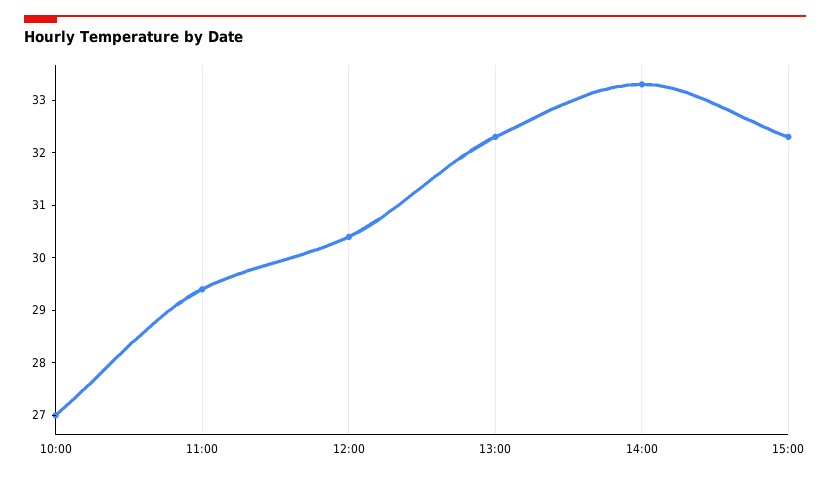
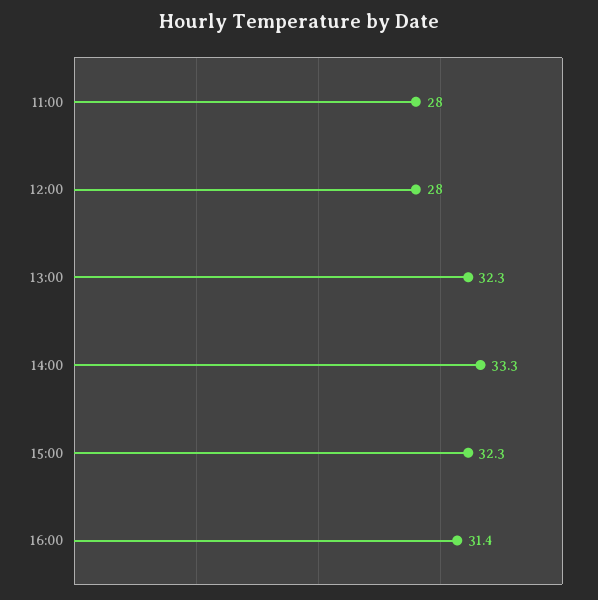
10:00: 27 -> none
11:00: 29.5 -> 28
12:00: 30.5 -> 28
16:00: none -> 31.4

